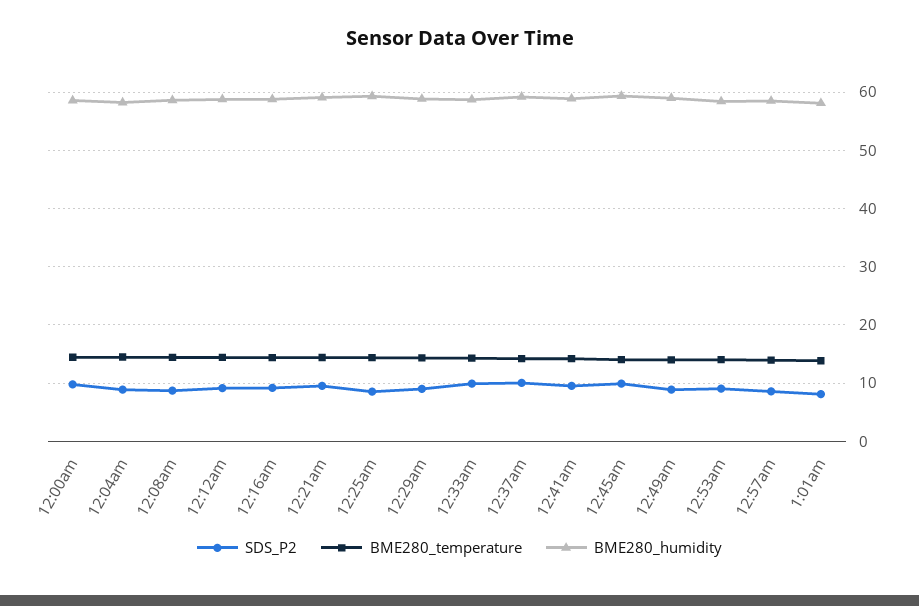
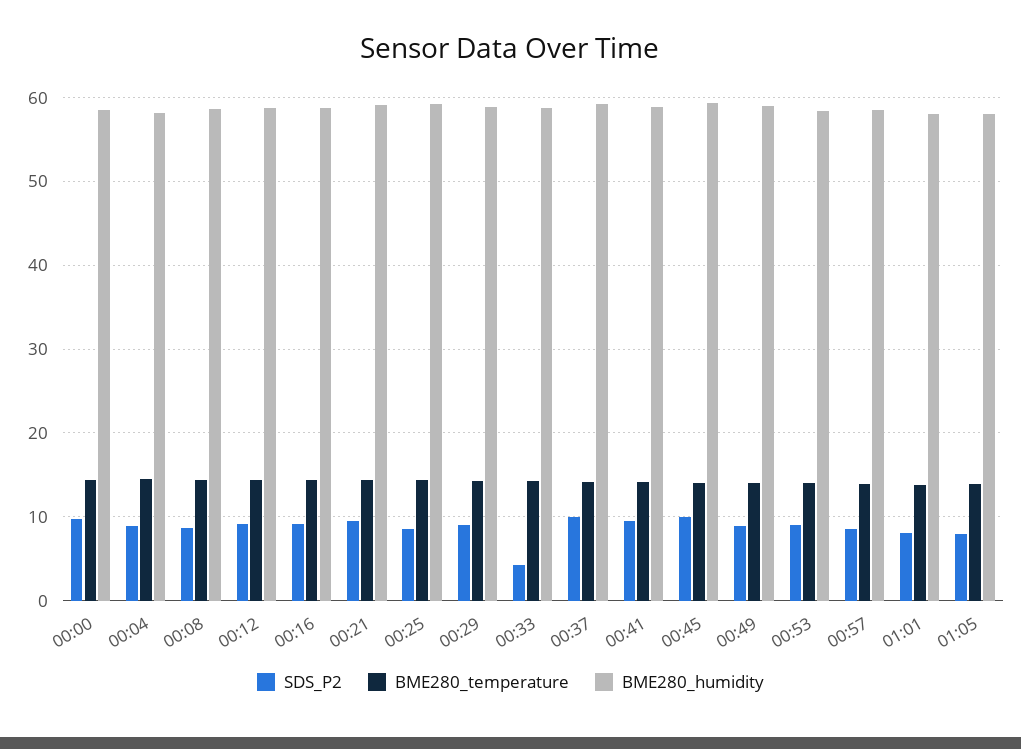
SDS_P2, 12:33am: 10 -> 4
SDS_P2, 01:05: none -> 8
BME280_temperature, 01:05: none -> 14
BME280_humidity, 01:05: none -> 58

